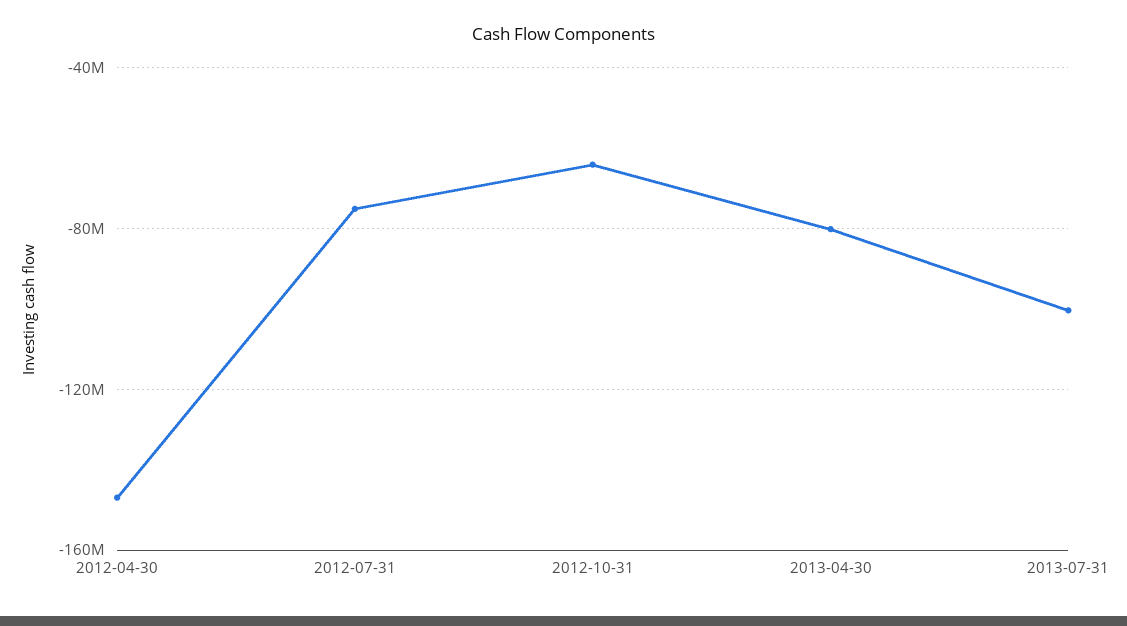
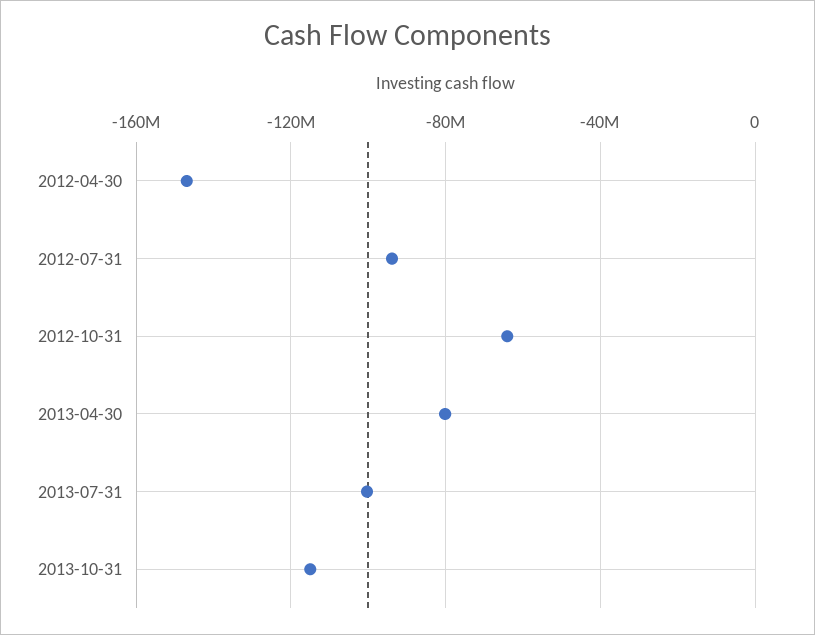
2012-07-31: -75000000 -> -95000000
2013-10-31: none -> -115000000

